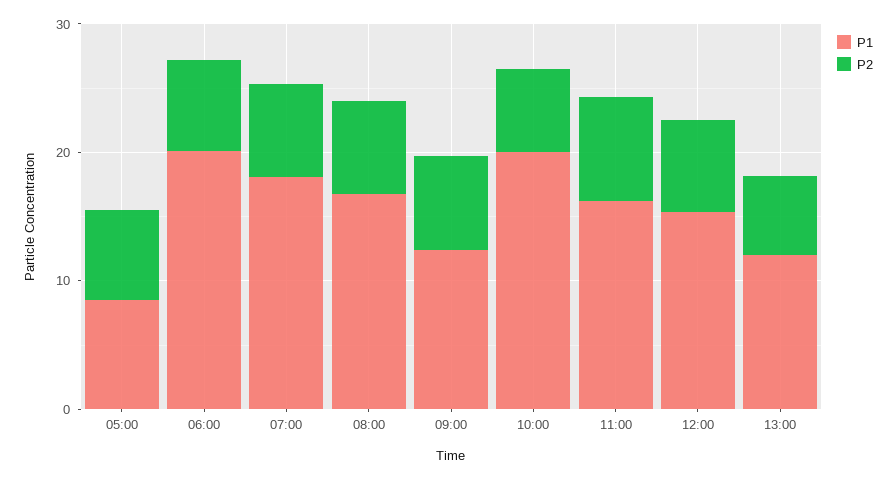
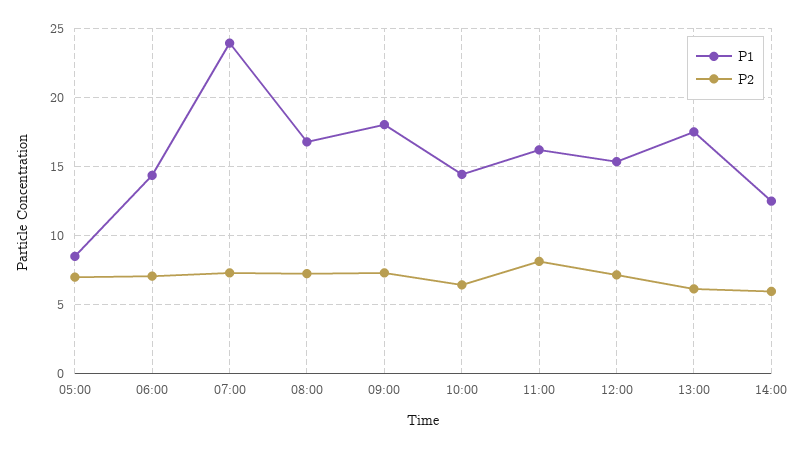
P1, 06:00: 20 -> 14.5
P1, 07:00: 18 -> 24
P1, 09:00: 12 -> 18
P1, 10:00: 20 -> 14.5
P1, 13:00: 12 -> 17.5
P1, 14:00: none -> 12.5
P2, 14:00: none -> 6

